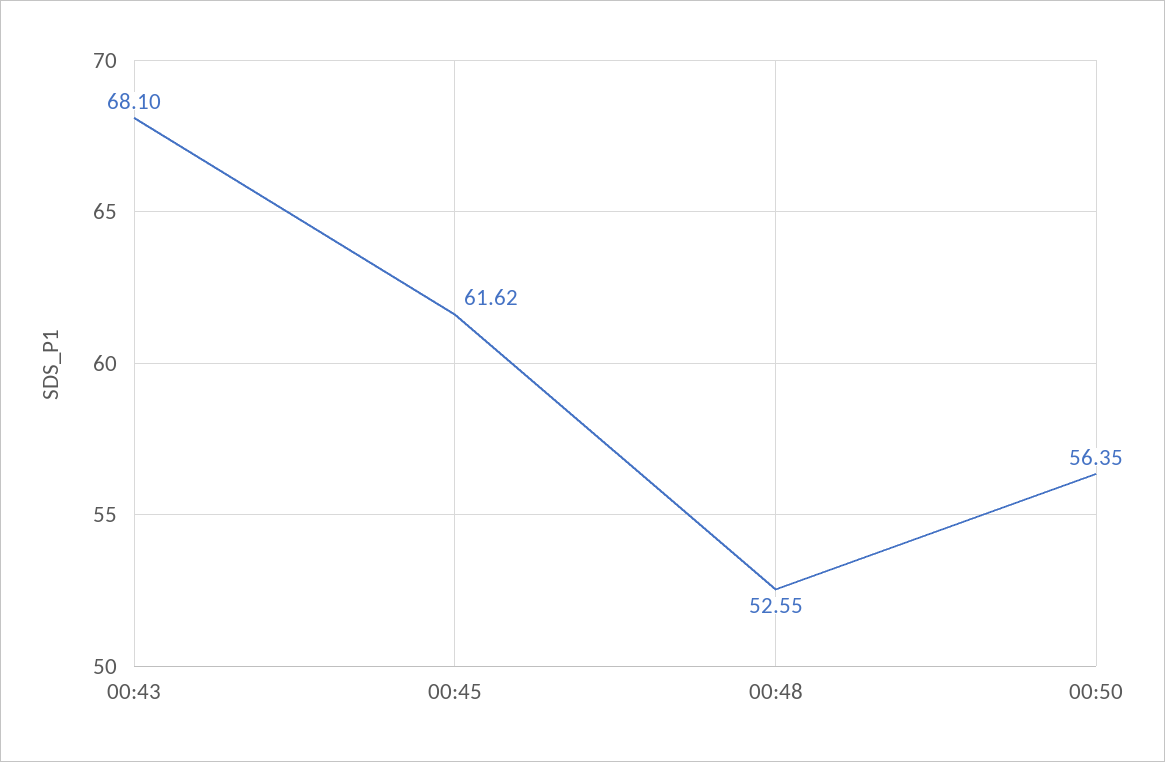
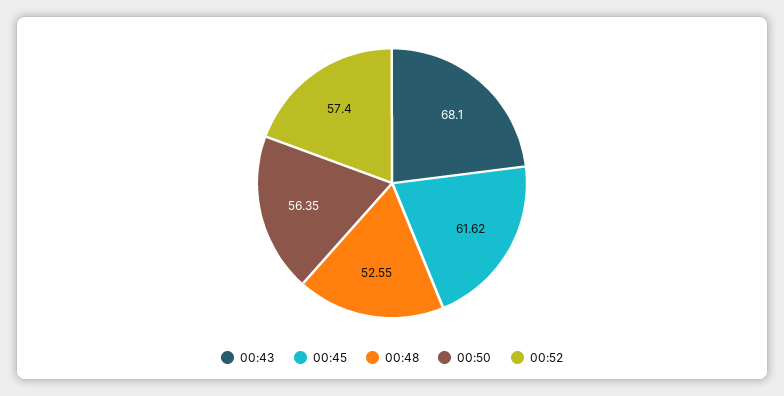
00:52: none -> 57.4

